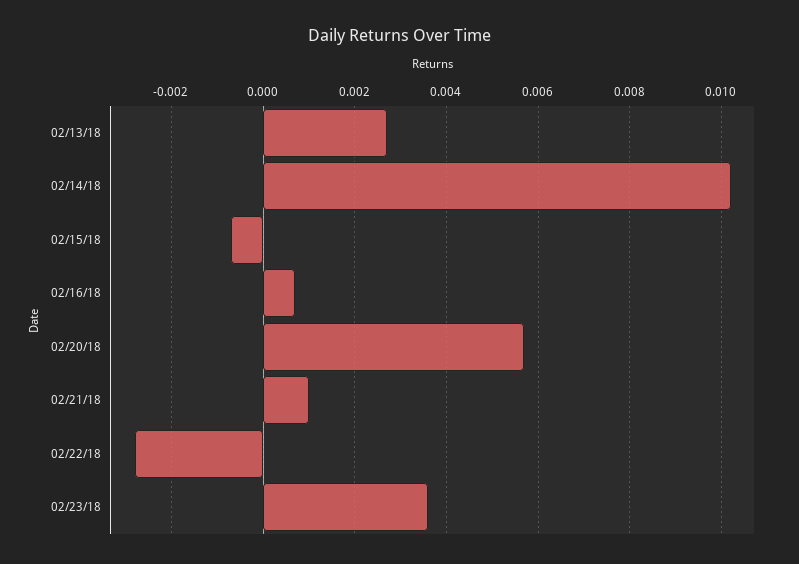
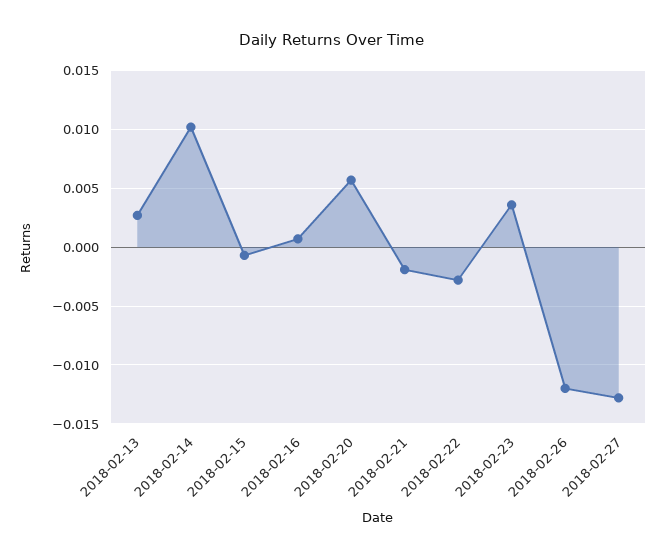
02/21/18: 0.001 -> -0.002
2018-02-26: none -> -0.012
2018-02-27: none -> -0.013

